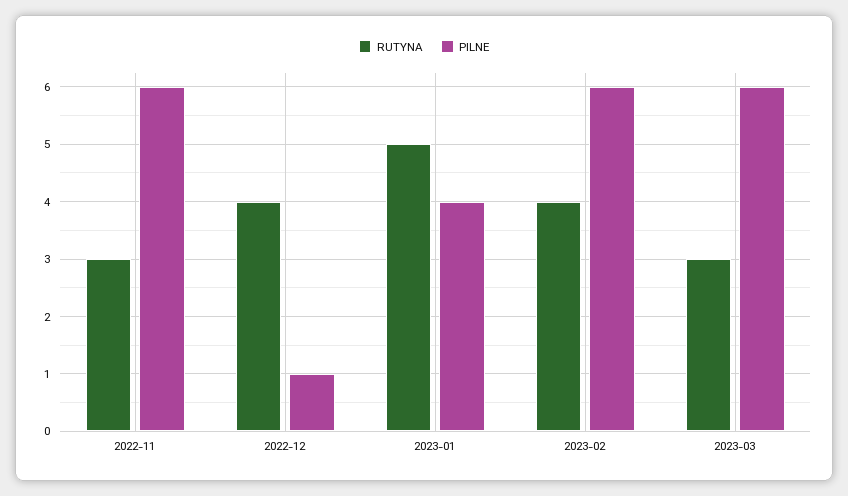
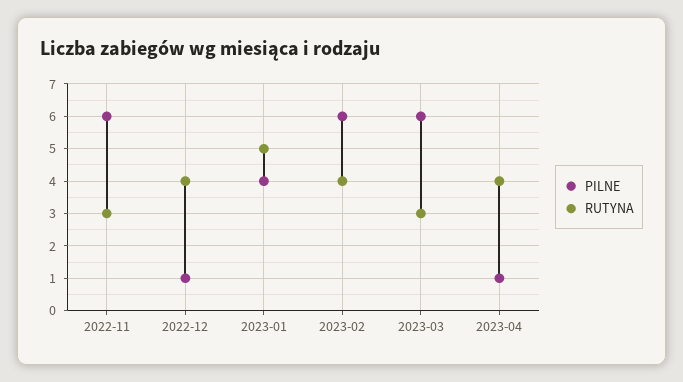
PILNE, 2023-04: none -> 1
RUTYNA, 2023-04: none -> 4

